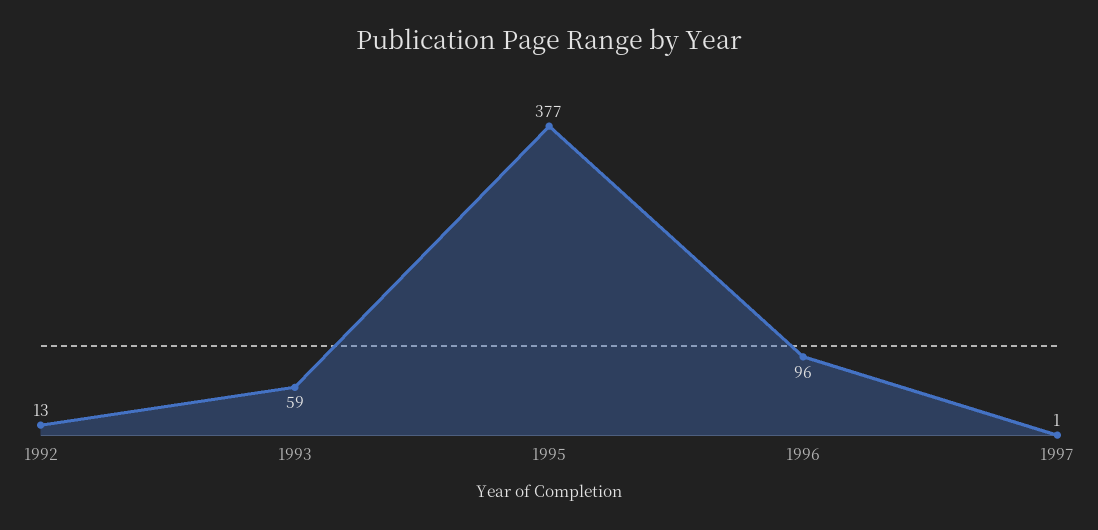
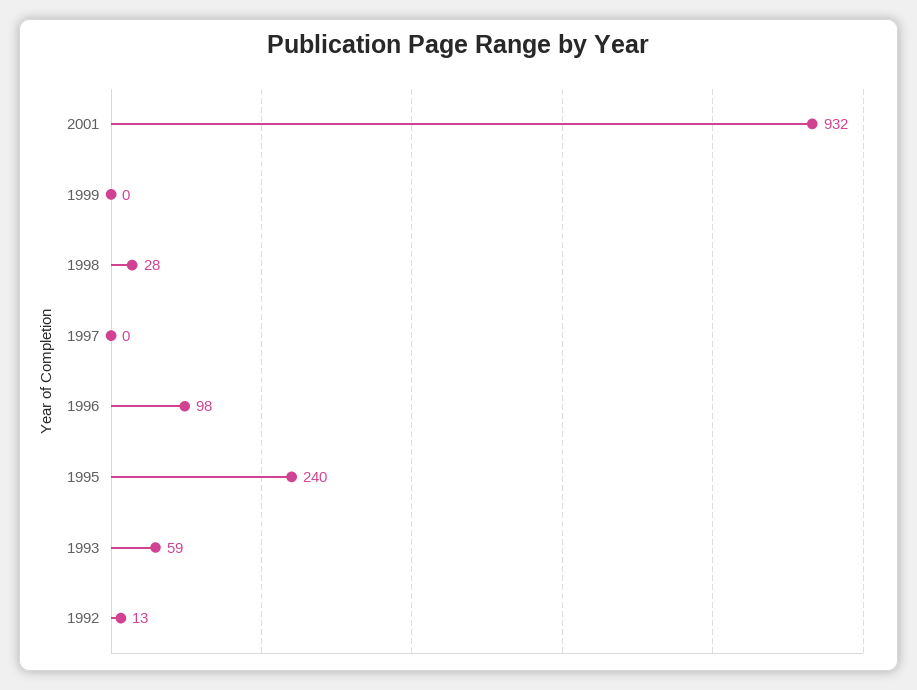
1995: 377 -> 240
1996: 96 -> 98
1997: 1 -> 0
2001: none -> 932
1999: none -> 0
1998: none -> 28

